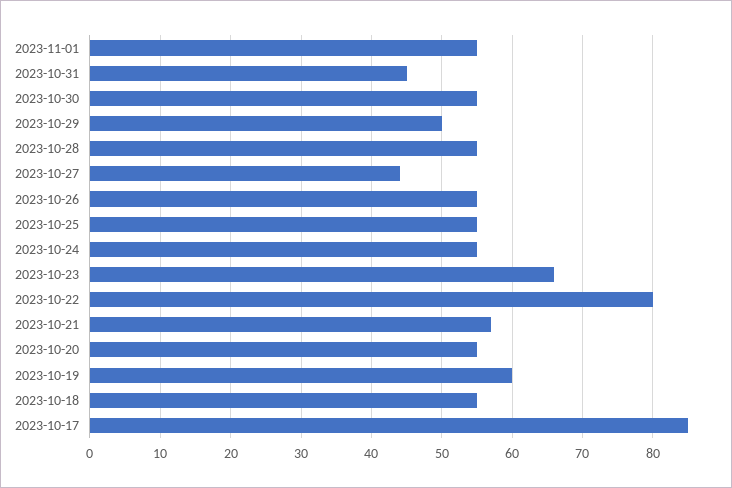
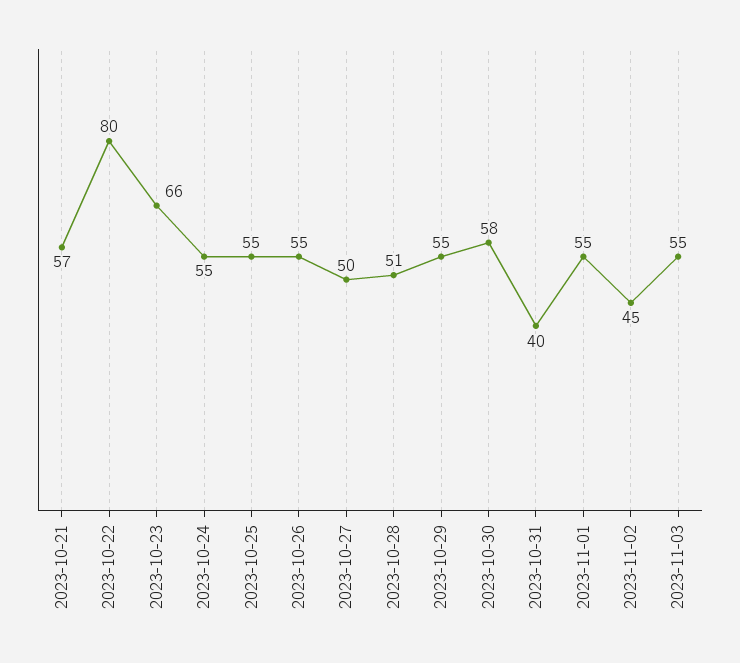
2023-10-31: 45 -> 40
2023-10-30: 55 -> 58
2023-10-29: 50 -> 55
2023-10-28: 55 -> 51
2023-10-27: 44 -> 50
2023-10-20: 55 -> none
2023-10-19: 60 -> none
2023-10-18: 55 -> none
2023-10-17: 85 -> none
2023-11-02: none -> 45
2023-11-03: none -> 55

